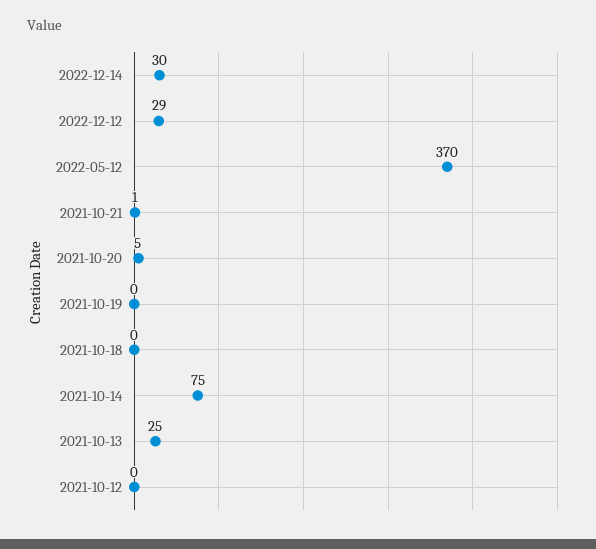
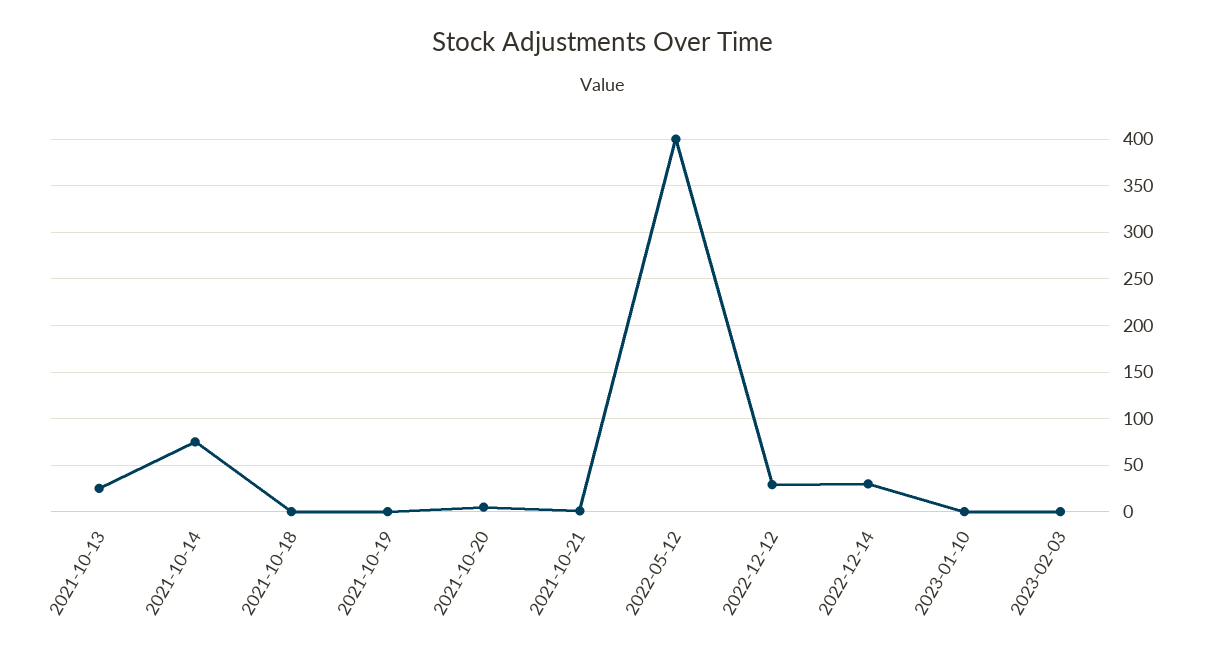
2022-05-12: 370 -> 400
2021-10-12: 0 -> none
2023-01-10: none -> 0
2023-02-03: none -> 0

